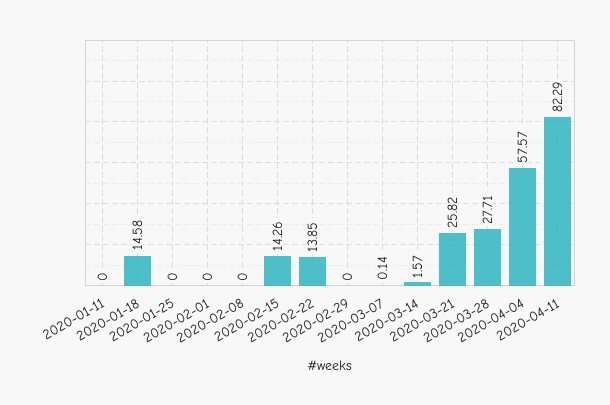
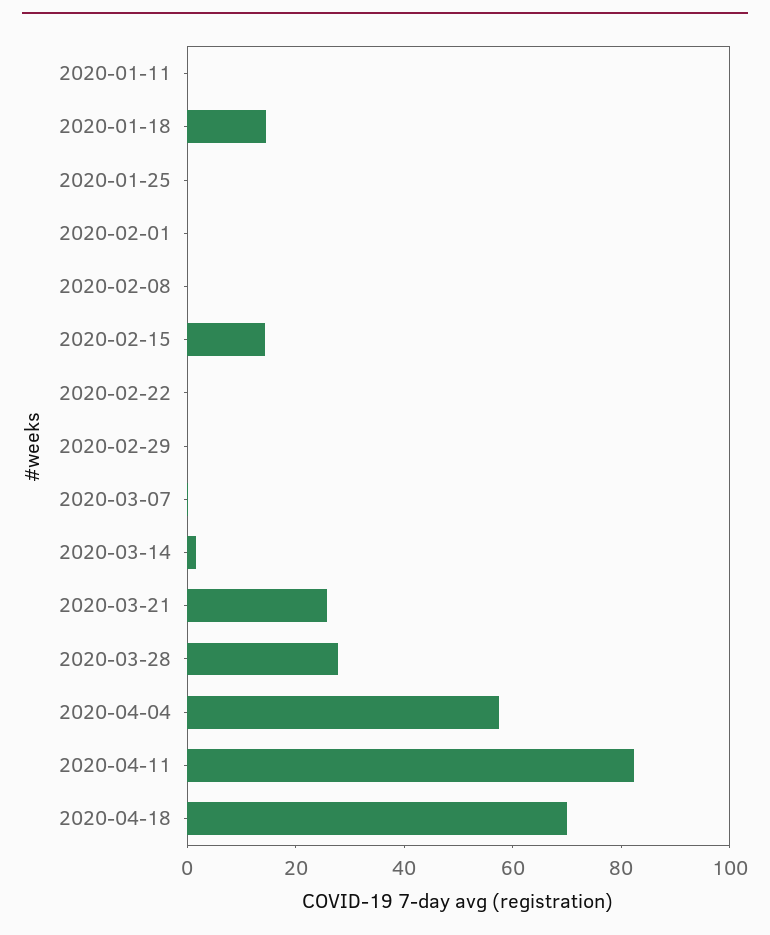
2020-02-22: 13.85 -> 0
2020-04-18: none -> 70

